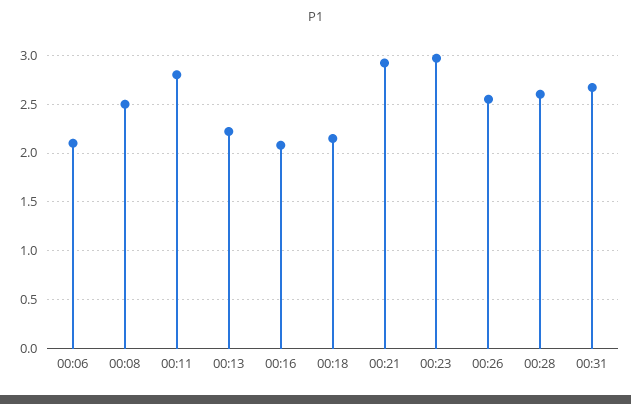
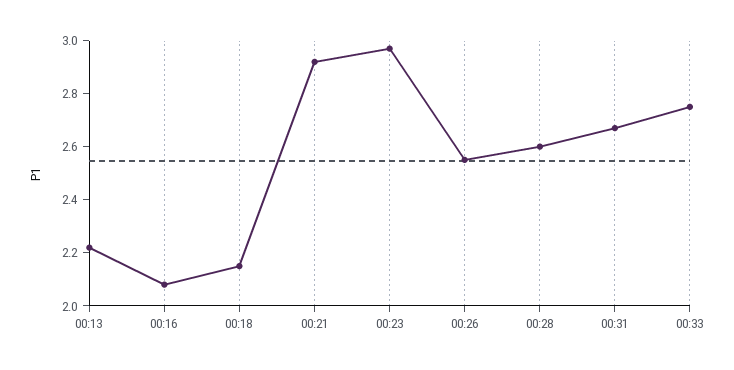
00:06: 2.1 -> none
00:08: 2.5 -> none
00:11: 2.8 -> none
00:33: none -> 2.75

